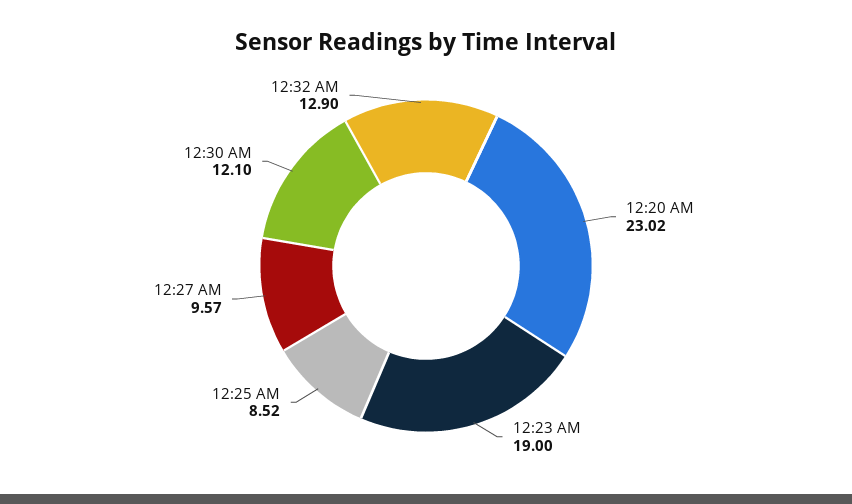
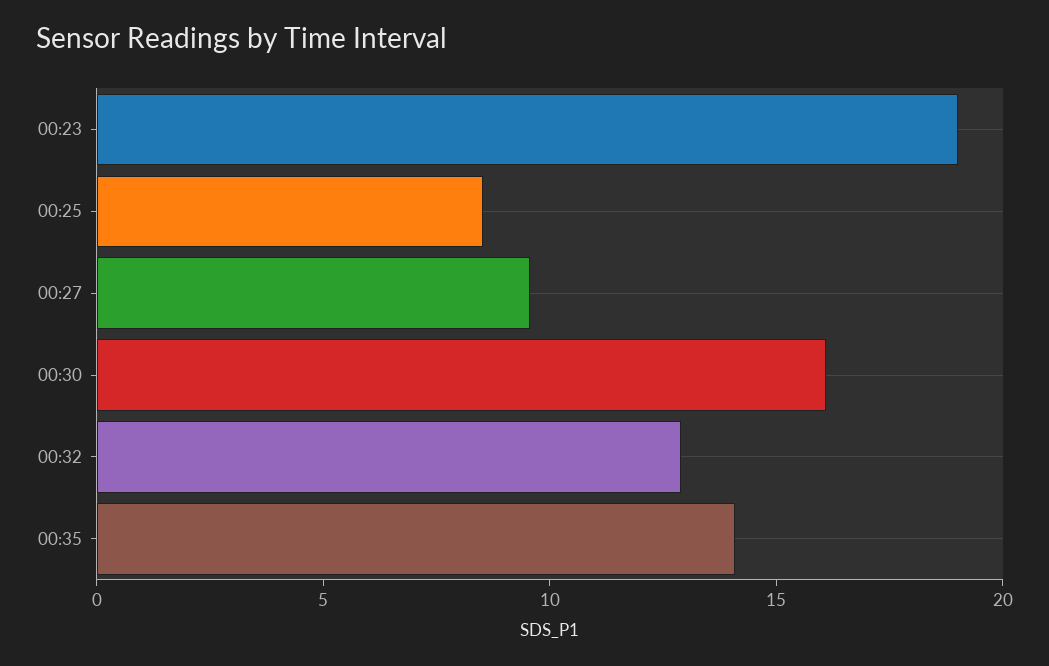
12:20 AM: 23.02 -> none
12:30 AM: 12.1 -> 16
00:35: none -> 14

